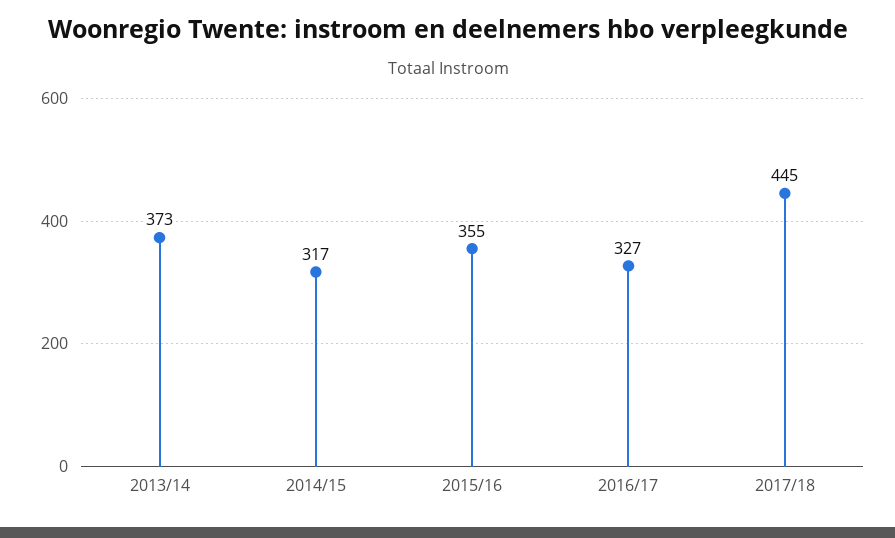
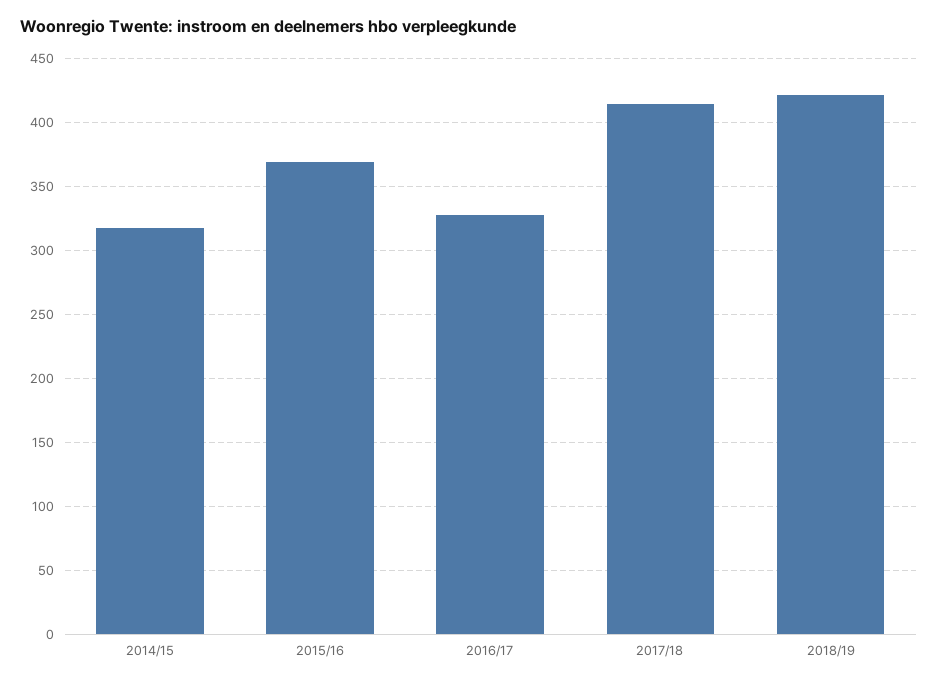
2013/14: 373 -> none
2015/16: 355 -> 370
2017/18: 445 -> 415
2018/19: none -> 420

